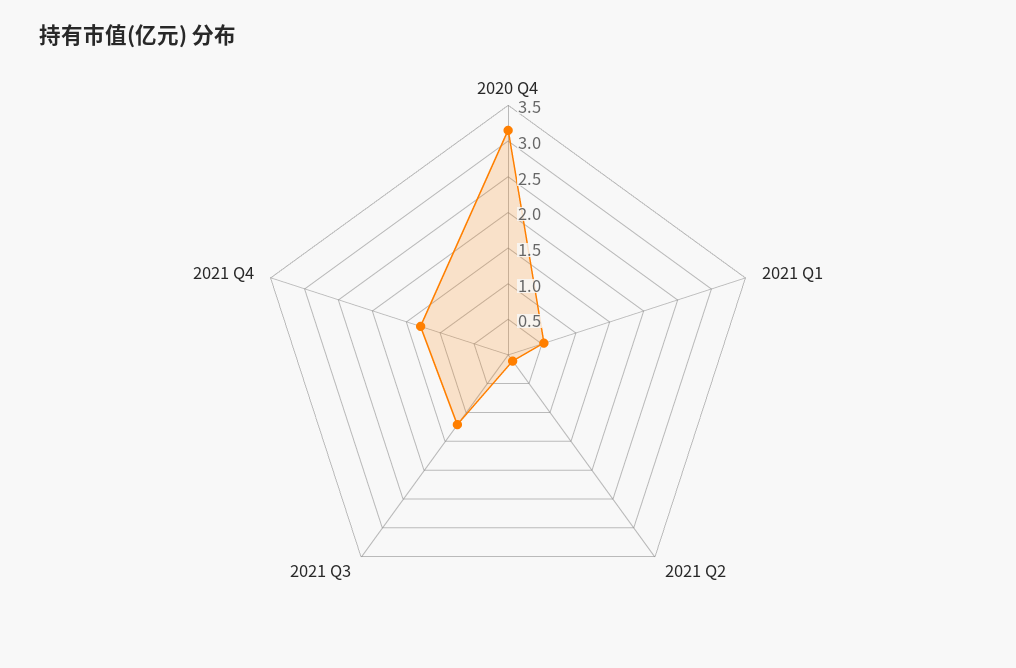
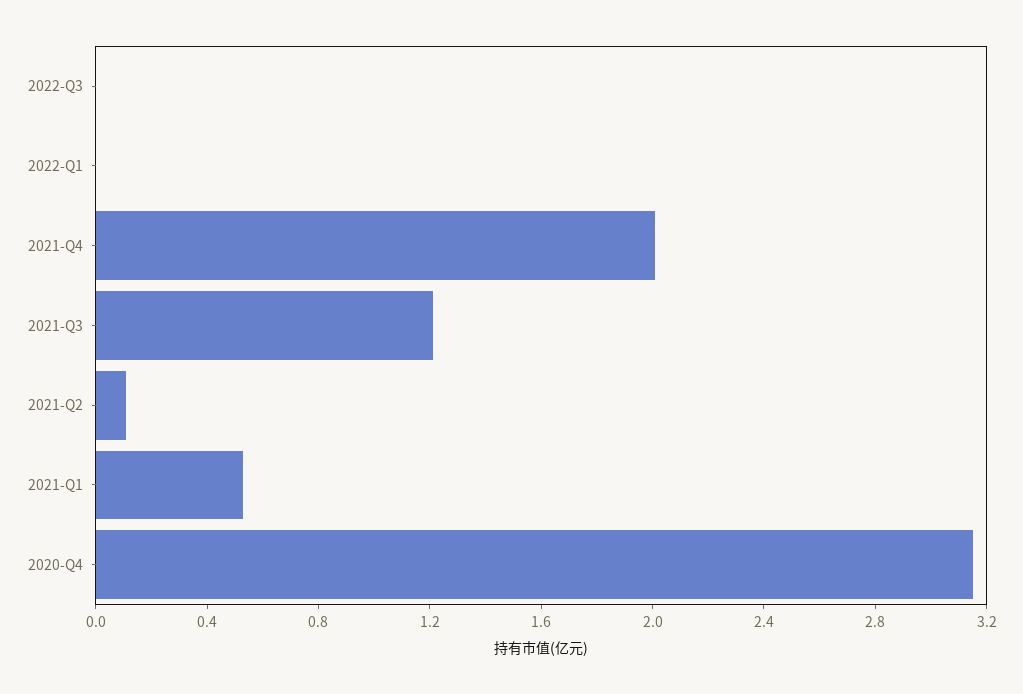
2021 Q4: 1.25 -> 2
2022-Q3: none -> 0
2022-Q1: none -> 0

